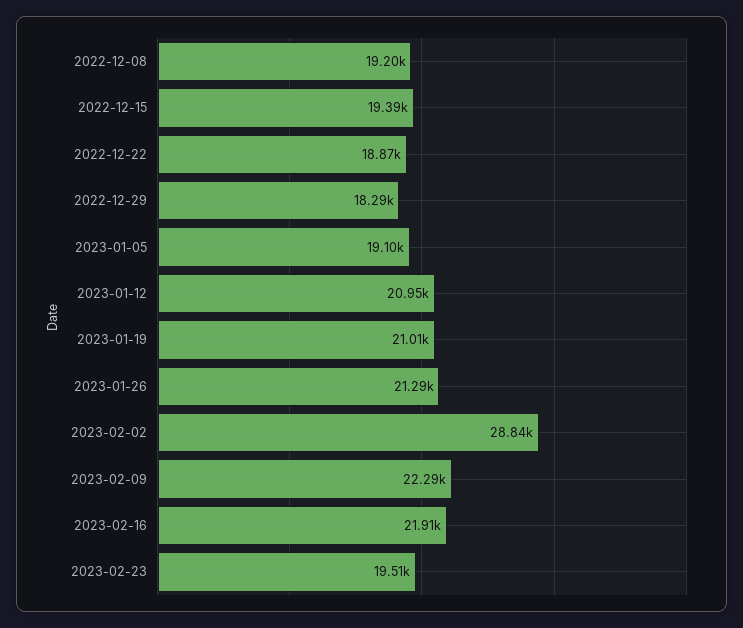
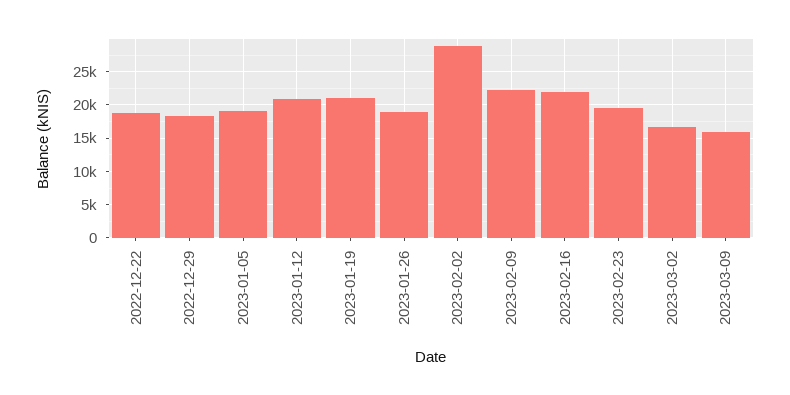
2022-12-08: 19200 -> none
2022-12-15: 19390 -> none
2023-01-26: 21290 -> 19000
2023-03-02: none -> 17000
2023-03-09: none -> 16000

